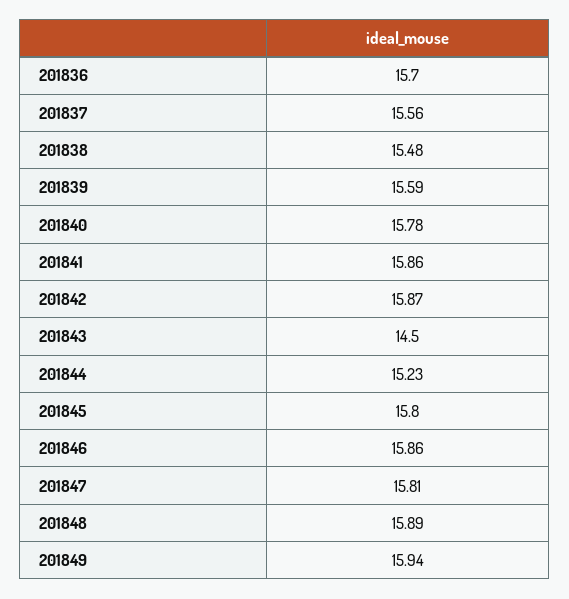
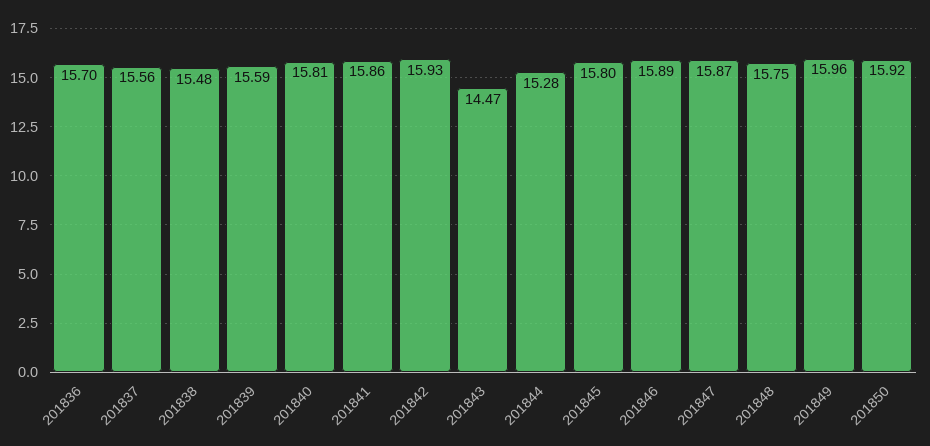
201840: 15.78 -> 15.81
201842: 15.87 -> 15.93
201843: 14.5 -> 14.47
201844: 15.23 -> 15.28
201846: 15.86 -> 15.89
201847: 15.81 -> 15.87
201848: 15.89 -> 15.75
201849: 15.94 -> 15.96
201850: none -> 15.92

